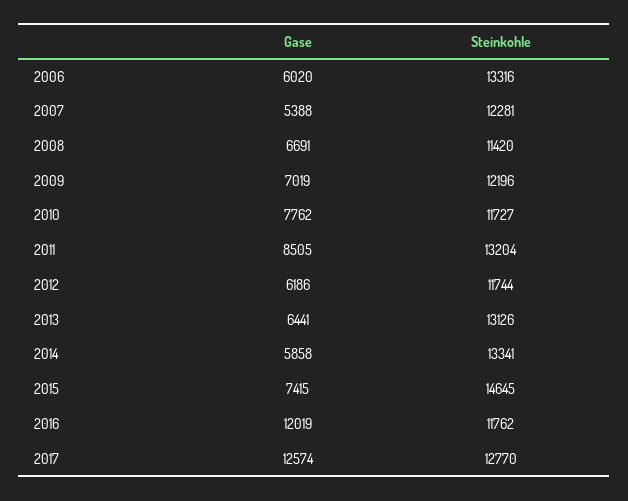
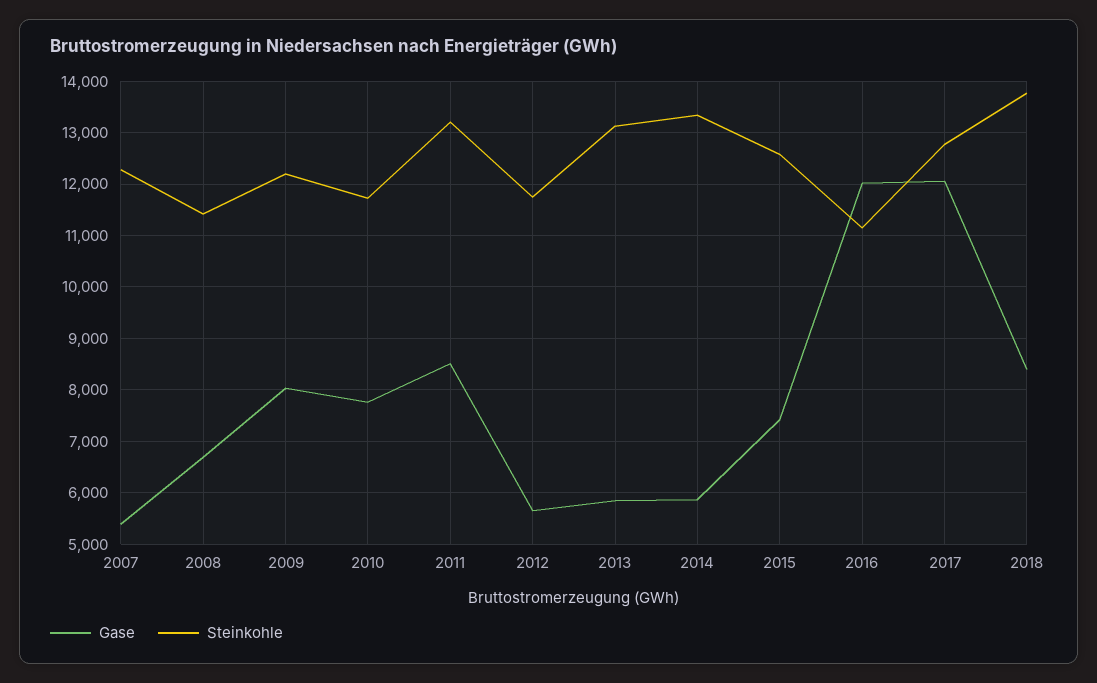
Gase, 2006: 6020 -> none
Steinkohle, 2006: 13316 -> none
Gase, 2009: 7019 -> 8000
Gase, 2012: 6186 -> 5600
Gase, 2013: 6441 -> 5800
Steinkohle, 2015: 14645 -> 12600
Steinkohle, 2016: 11762 -> 11200
Gase, 2017: 12574 -> 12000
Gase, 2018: none -> 8400
Steinkohle, 2018: none -> 13800

